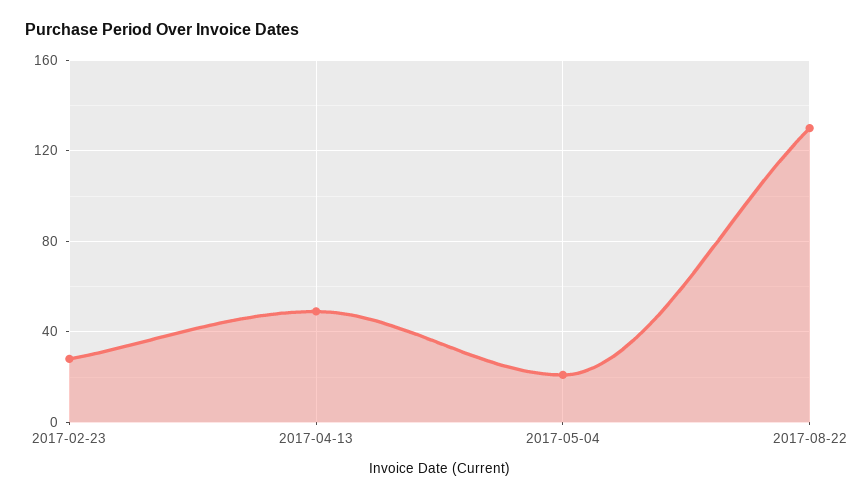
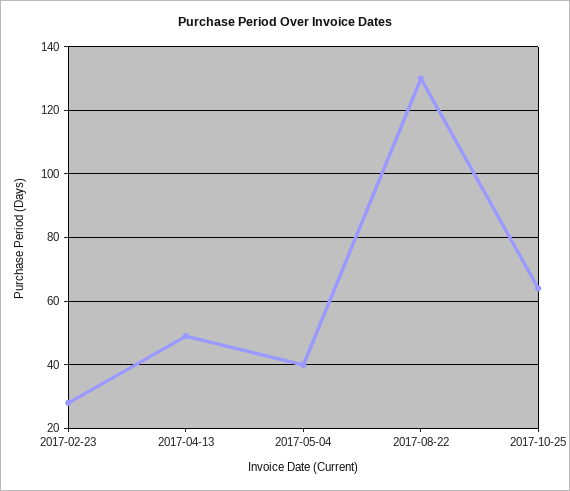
2017-05-04: 20 -> 40
2017-10-25: none -> 65

